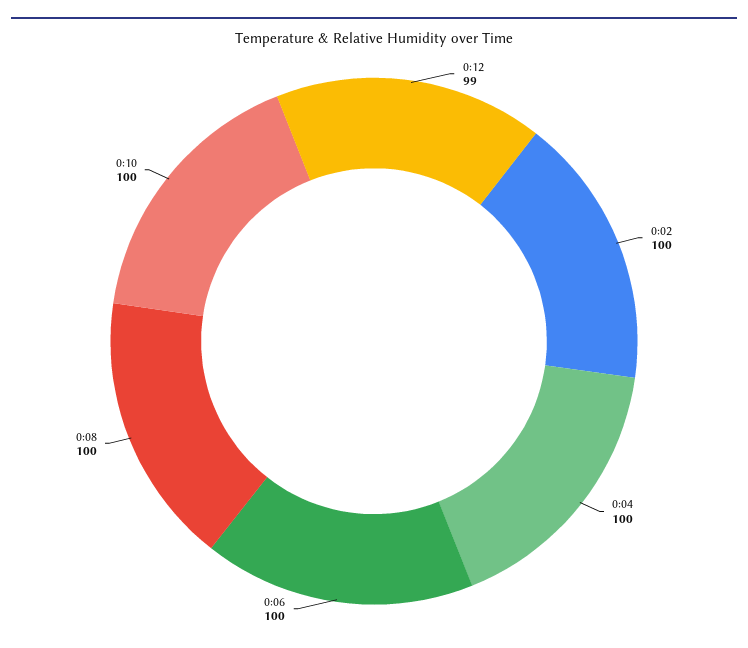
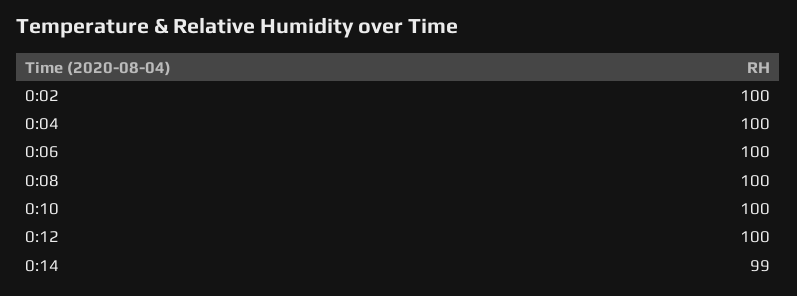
0:12: 99 -> 100
0:14: none -> 99

